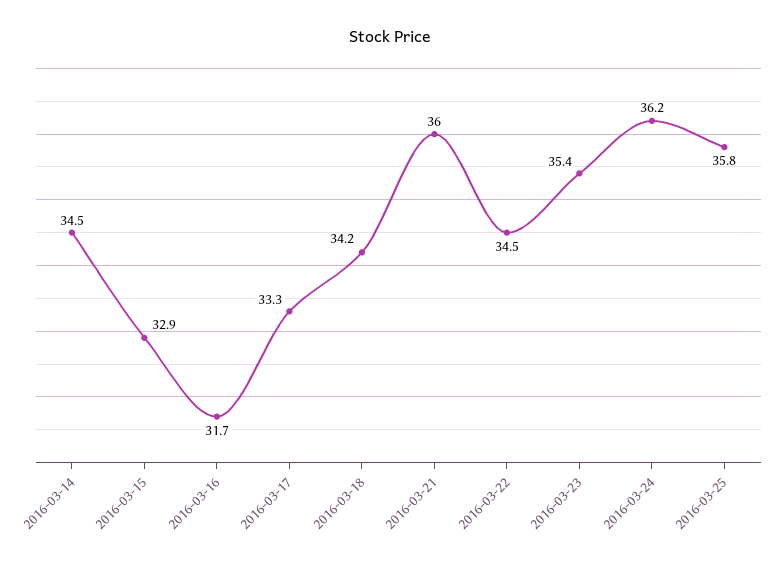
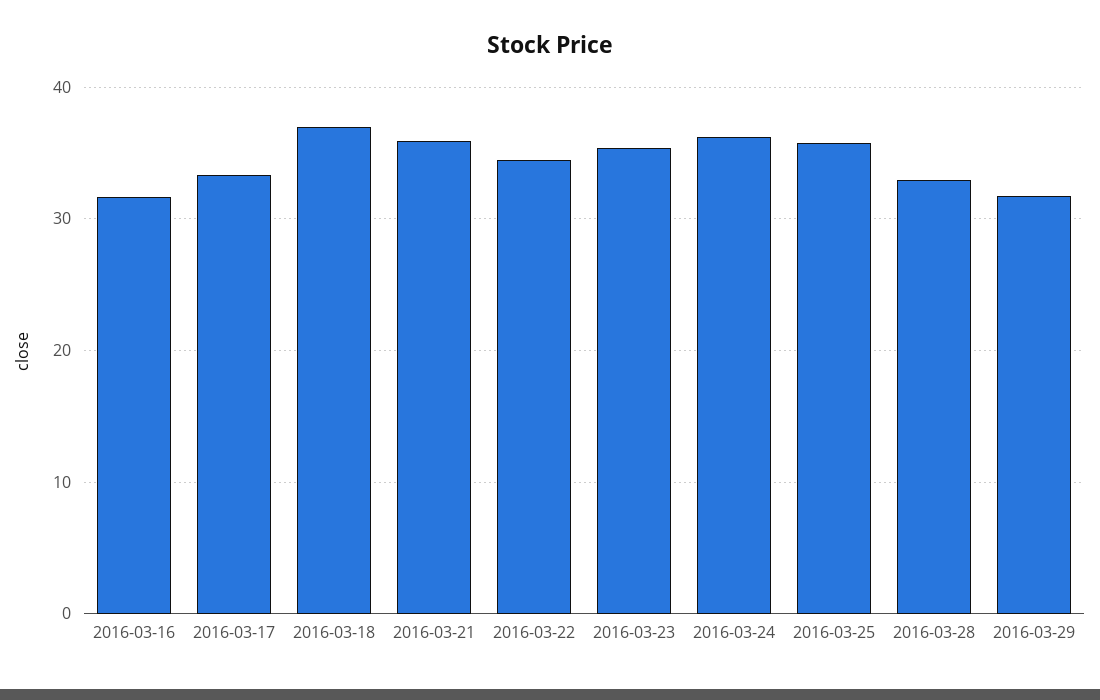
2016-03-14: 34.5 -> none
2016-03-15: 32.9 -> none
2016-03-18: 34.2 -> 37
2016-03-28: none -> 33
2016-03-29: none -> 32

